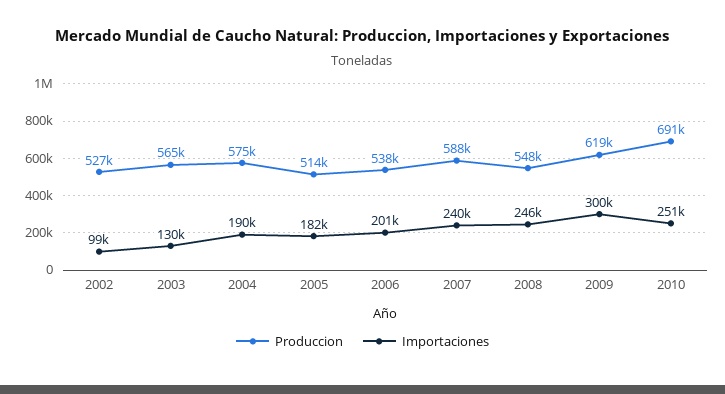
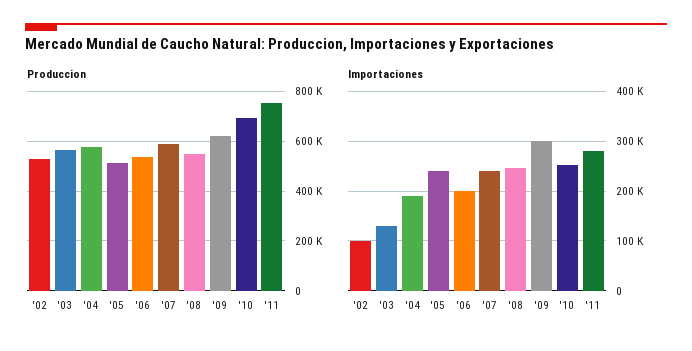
Importaciones, 2005: 182000 -> 240000
Produccion, '11: none -> 750000
Importaciones, '11: none -> 280000

